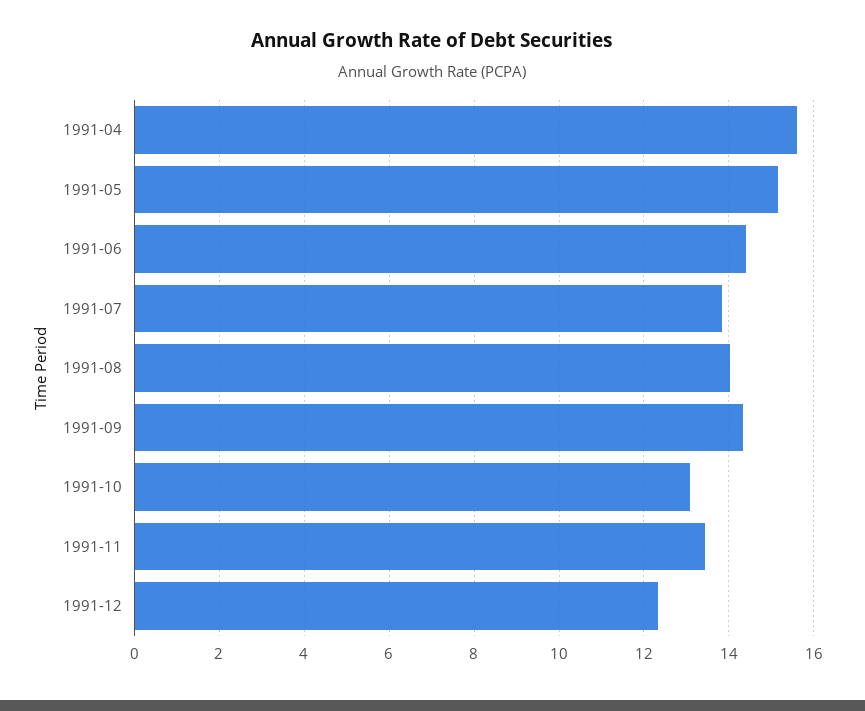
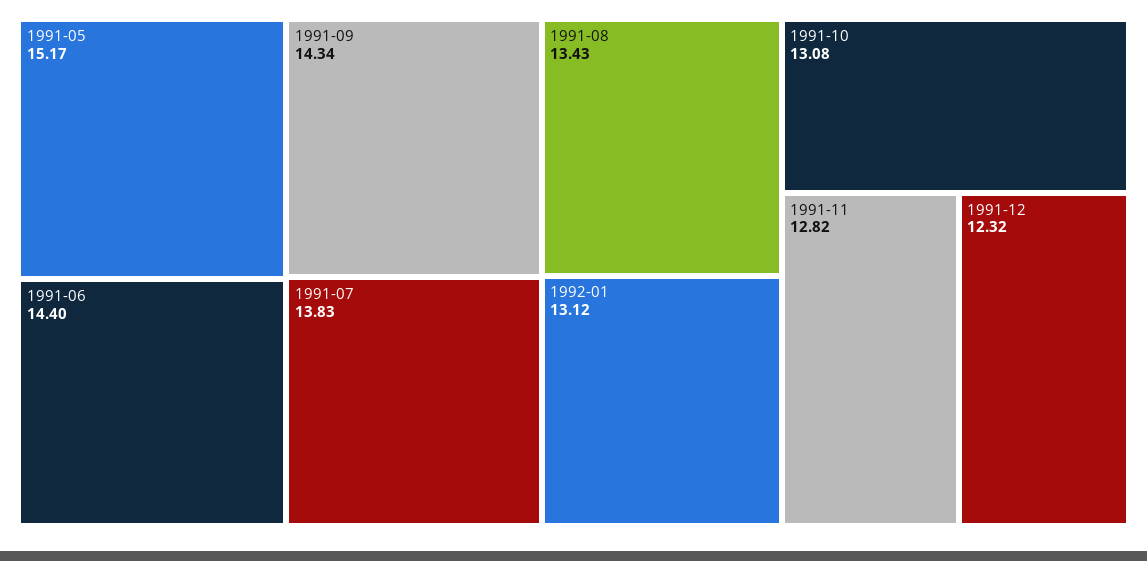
1991-04: 15.6 -> none
1991-08: 14 -> 13.43
1991-11: 13.4 -> 12.82
1992-01: none -> 13.12

